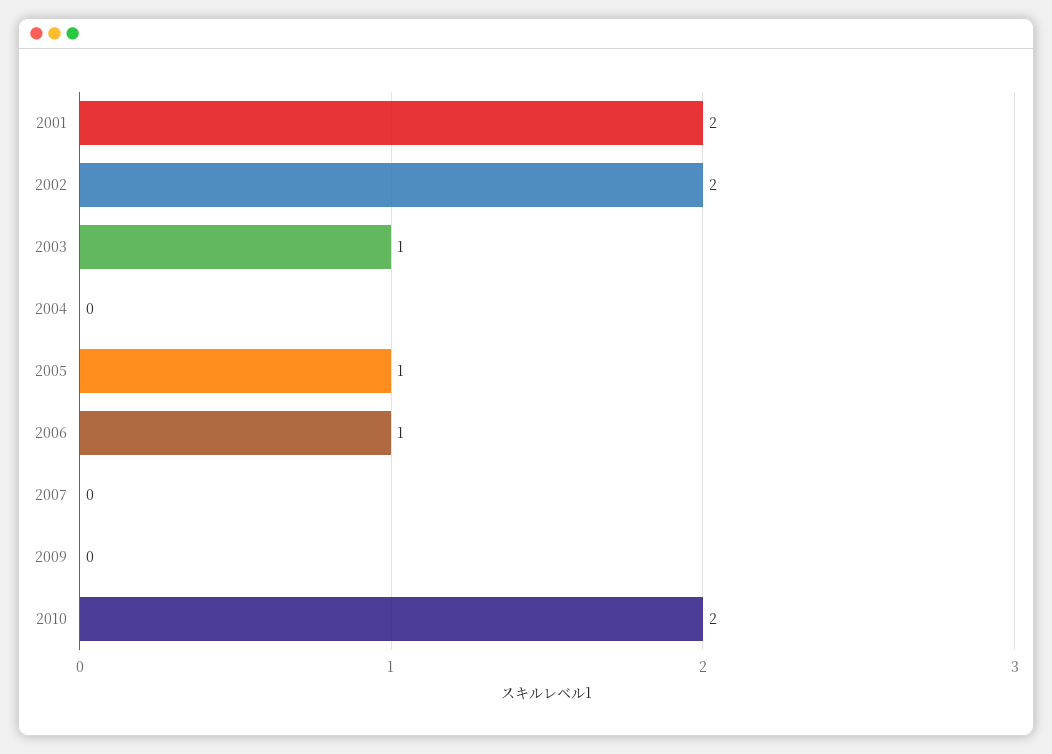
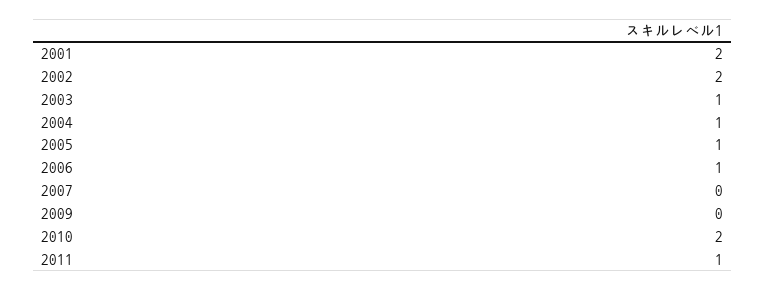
2004: 0 -> 1
2011: none -> 1

